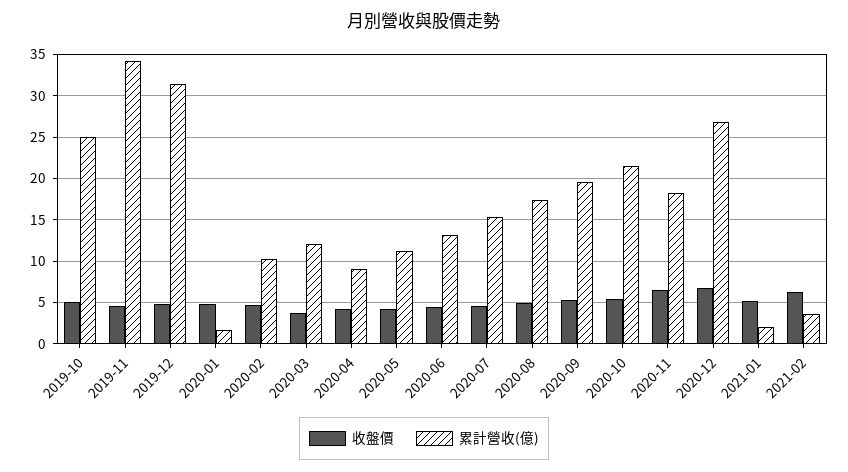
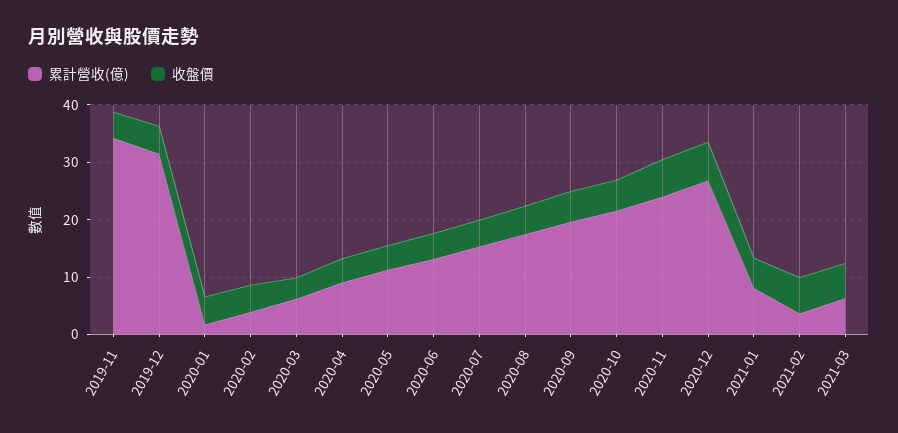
收盤價, 2019-10: 5 -> none
累計營收(億), 2019-10: 25 -> none
累計營收(億), 2020-02: 10 -> 4
累計營收(億), 2020-03: 12 -> 6
累計營收(億), 2020-11: 18 -> 24
累計營收(億), 2021-01: 2 -> 8
累計營收(億), 2021-03: none -> 6
收盤價, 2021-03: none -> 6

